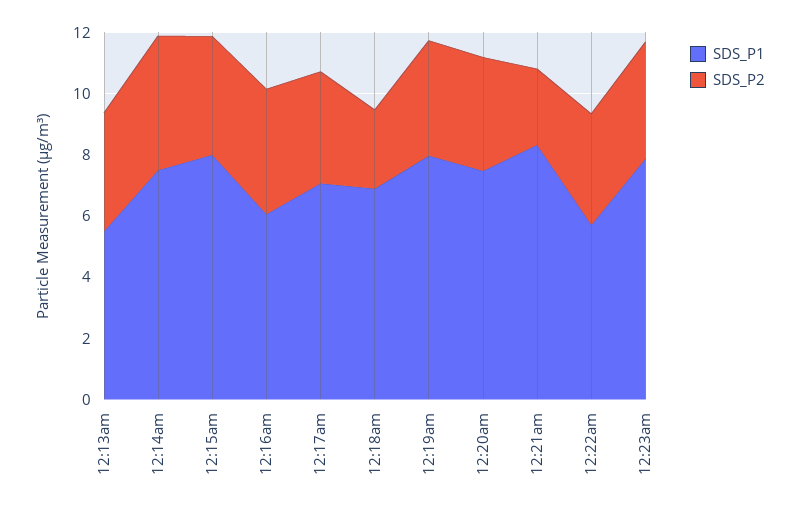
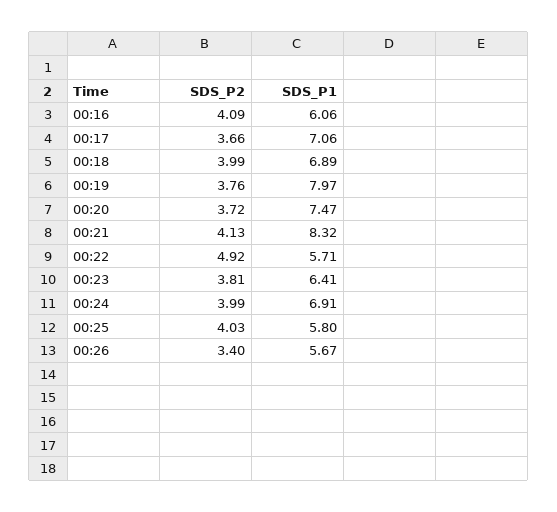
SDS_P1, 12:13am: 5.5 -> none
SDS_P2, 12:13am: 4 -> none
SDS_P1, 12:14am: 7.5 -> none
SDS_P2, 12:14am: 4.5 -> none
SDS_P1, 12:15am: 8 -> none
SDS_P2, 12:15am: 4 -> none
SDS_P2, 12:18am: 2.5 -> 3.99
SDS_P2, 12:21am: 2.5 -> 4.13
SDS_P2, 12:22am: 3.5 -> 4.92
SDS_P1, 12:23am: 8 -> 6.41
SDS_P2, 00:24: none -> 3.99
SDS_P1, 00:24: none -> 6.91
SDS_P2, 00:25: none -> 4.03
SDS_P1, 00:25: none -> 5.8
SDS_P2, 00:26: none -> 3.4
SDS_P1, 00:26: none -> 5.67

